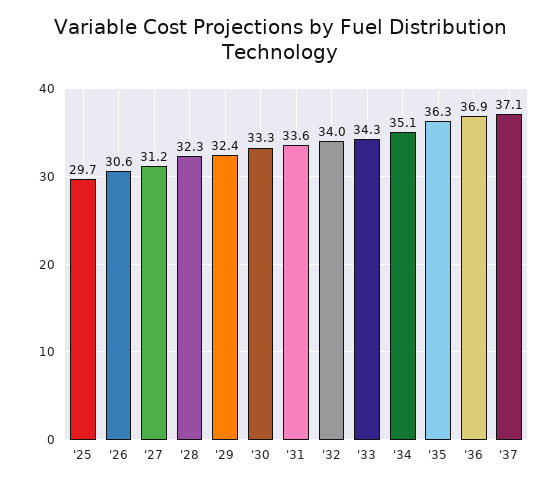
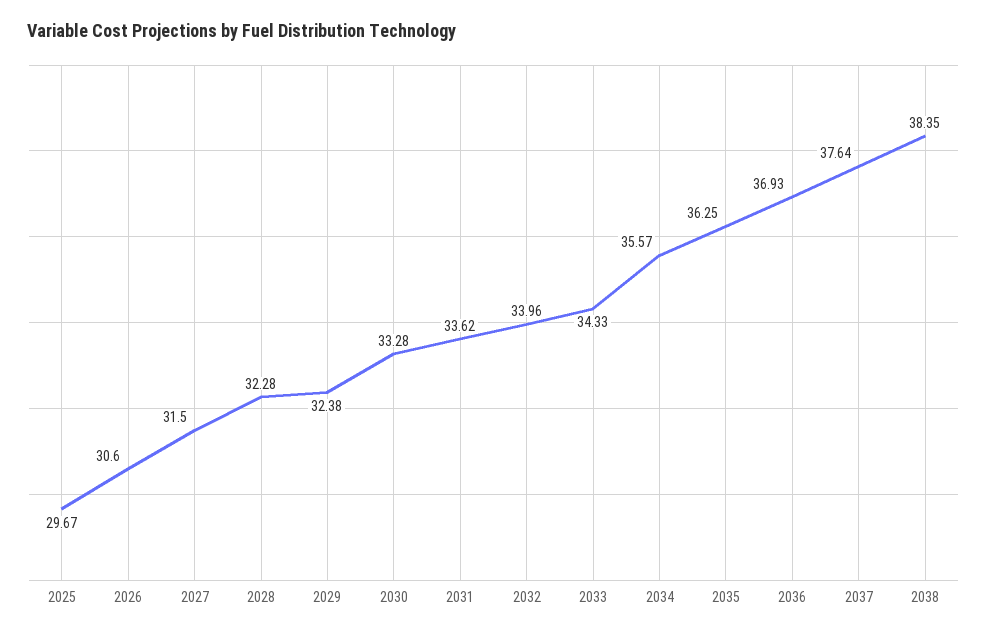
'27: 31.2 -> 31.5
'34: 35.1 -> 35.57
'37: 37.1 -> 37.64
2038: none -> 38.35

